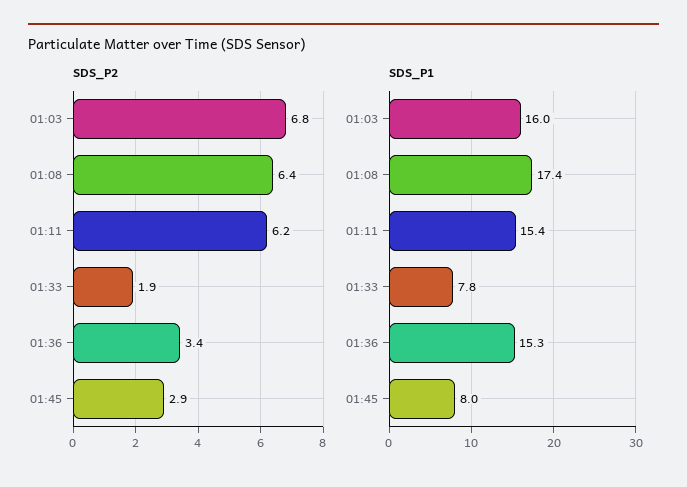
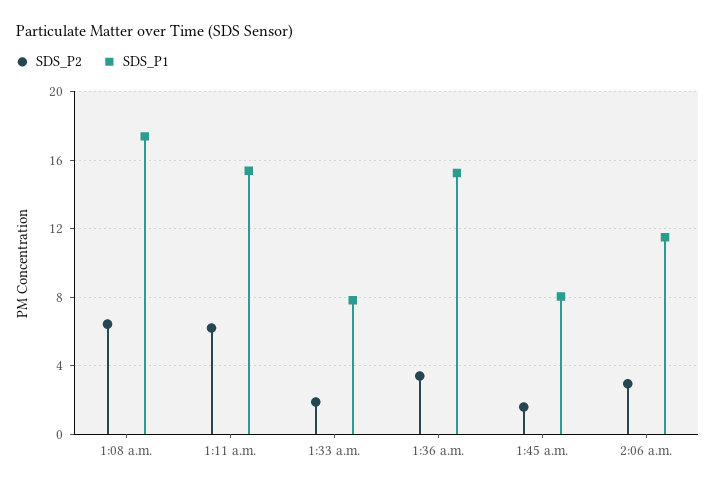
SDS_P2, 01:03: 6.8 -> none
SDS_P2, 01:45: 2.9 -> 1.5
SDS_P1, 01:03: 16 -> none
SDS_P2, 2:06 a.m.: none -> 3
SDS_P1, 2:06 a.m.: none -> 11.5

